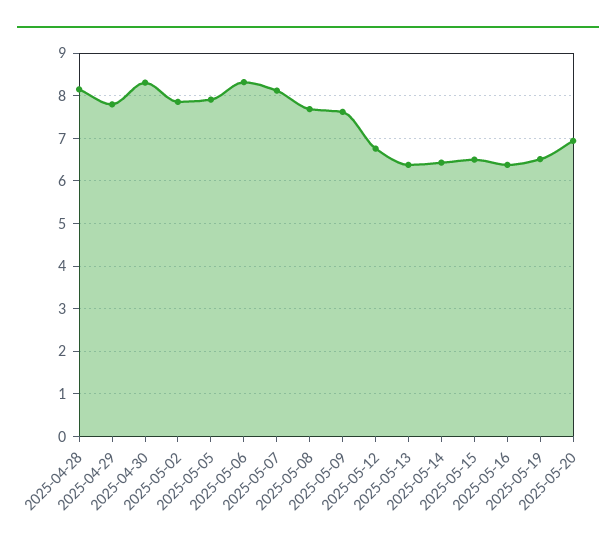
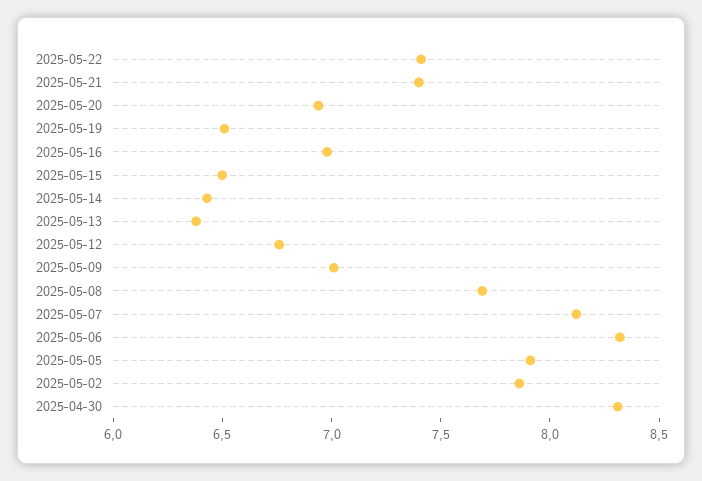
2025-04-28: 8.2 -> none
2025-04-29: 7.8 -> none
2025-05-09: 7.6 -> 7
2025-05-16: 6.4 -> 7
2025-05-22: none -> 7.4
2025-05-21: none -> 7.4

